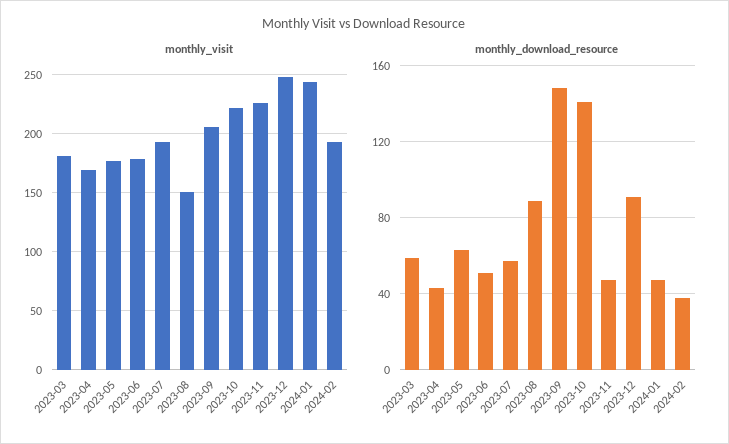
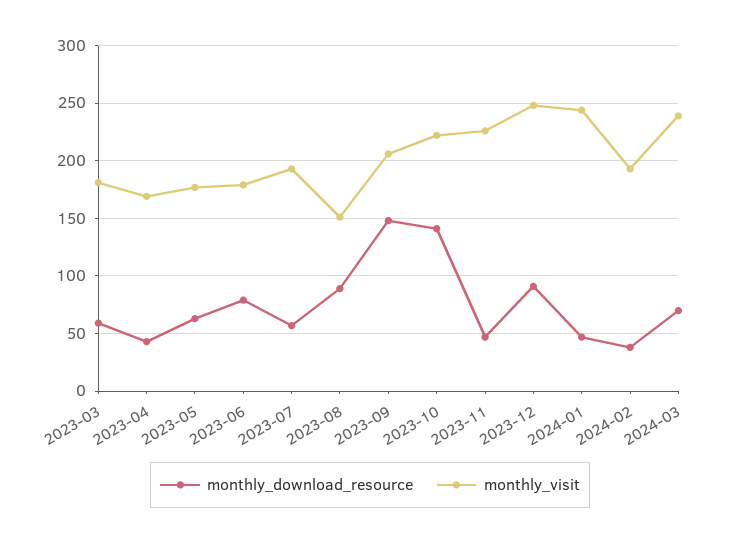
monthly_download_resource, 2023-06: 50 -> 80
monthly_download_resource, 2024-03: none -> 70
monthly_visit, 2024-03: none -> 240

